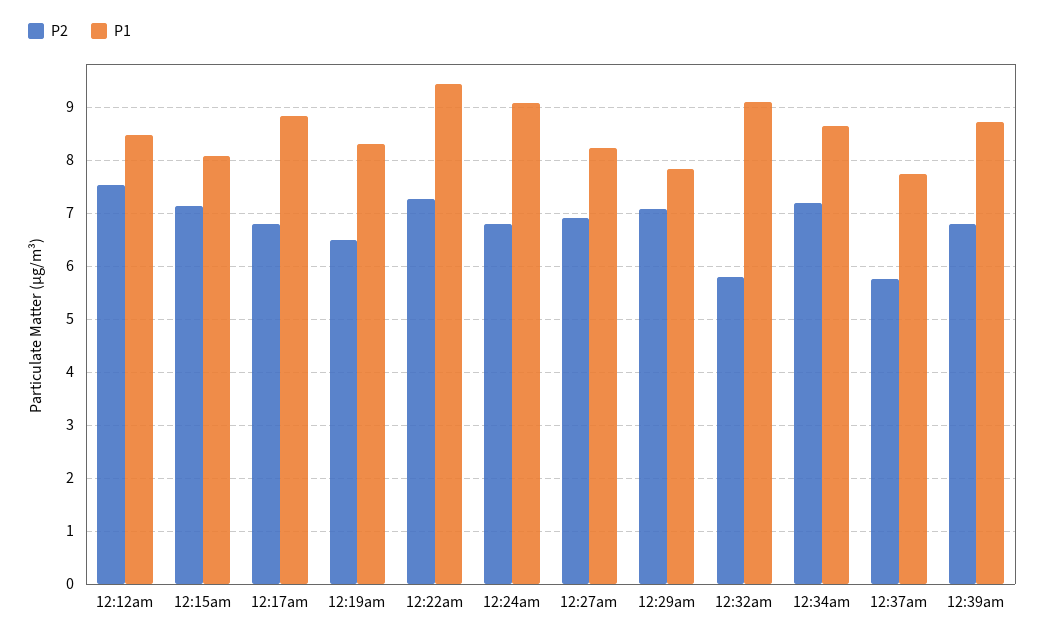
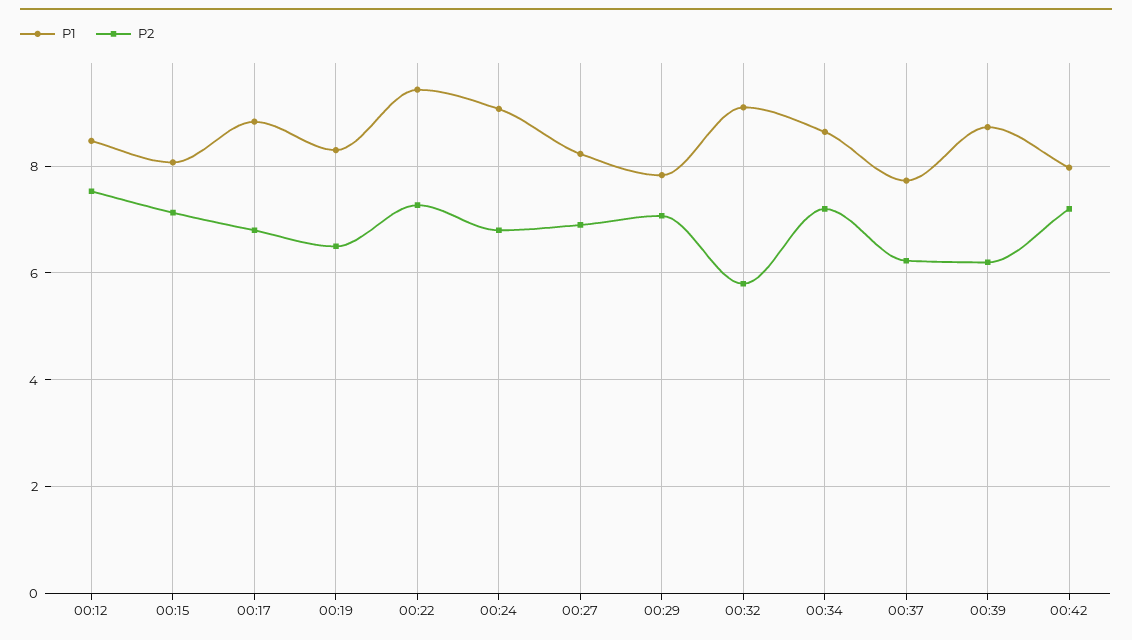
P2, 12:37am: 5.8 -> 6.2
P2, 12:39am: 6.8 -> 6.2
P1, 00:42: none -> 8
P2, 00:42: none -> 7.2

